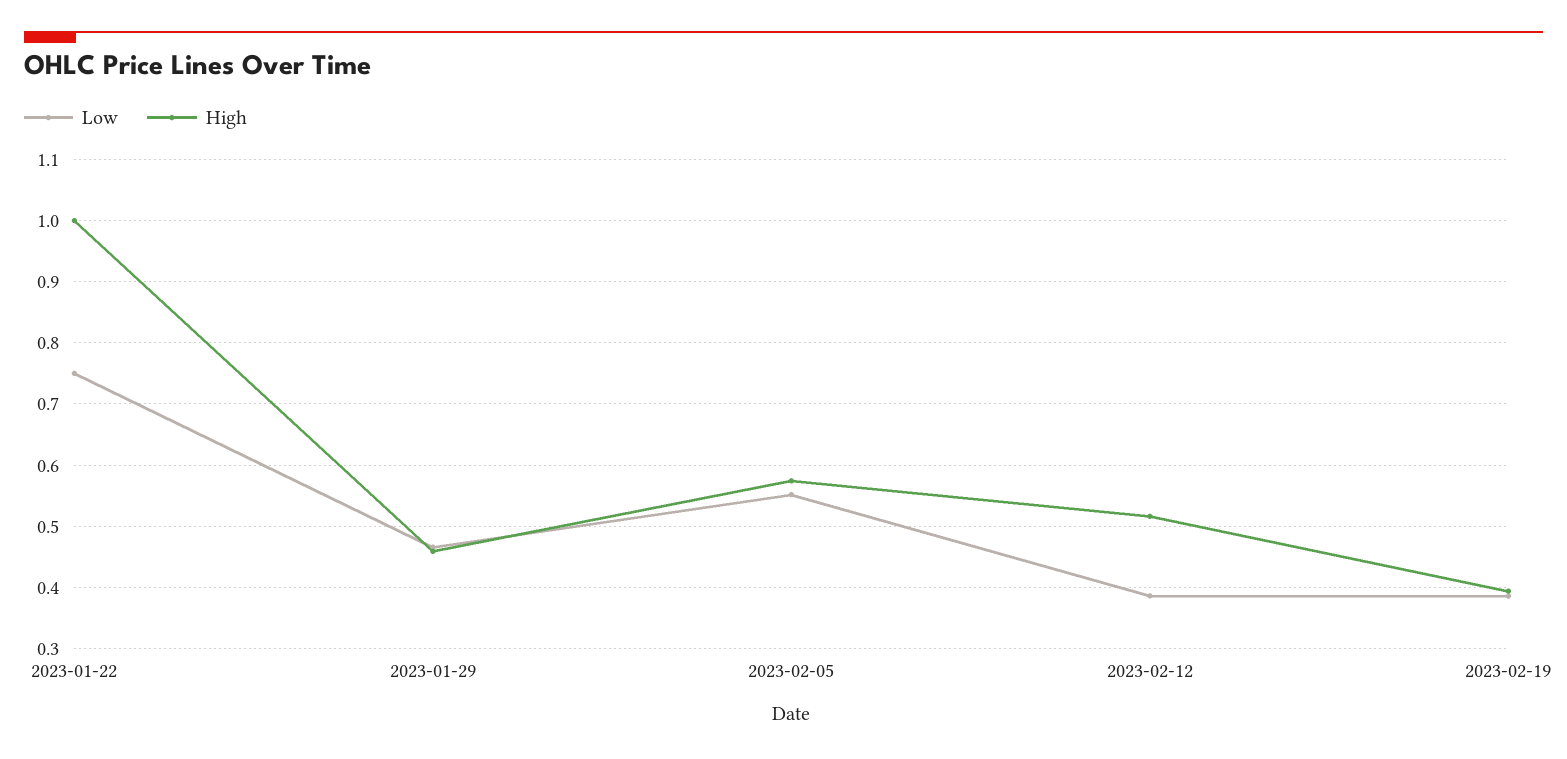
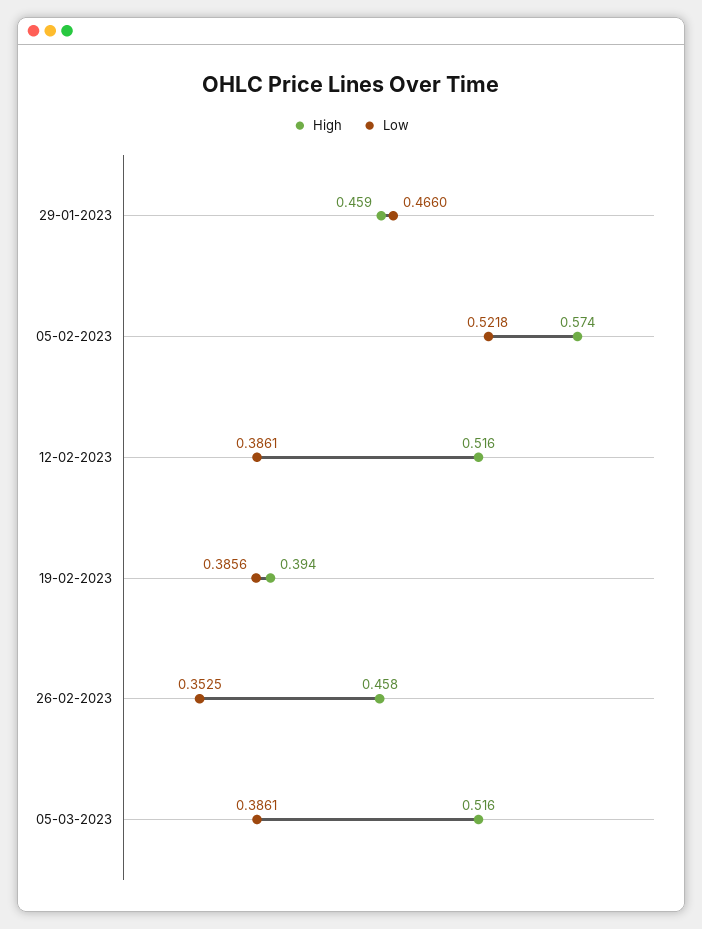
Low, 2023-01-22: 0.75 -> none
High, 2023-01-22: 1 -> none
Low, 2023-02-05: 0.55 -> 0.5218
High, 26-02-2023: none -> 0.458
Low, 26-02-2023: none -> 0.3525
High, 05-03-2023: none -> 0.516
Low, 05-03-2023: none -> 0.3861

